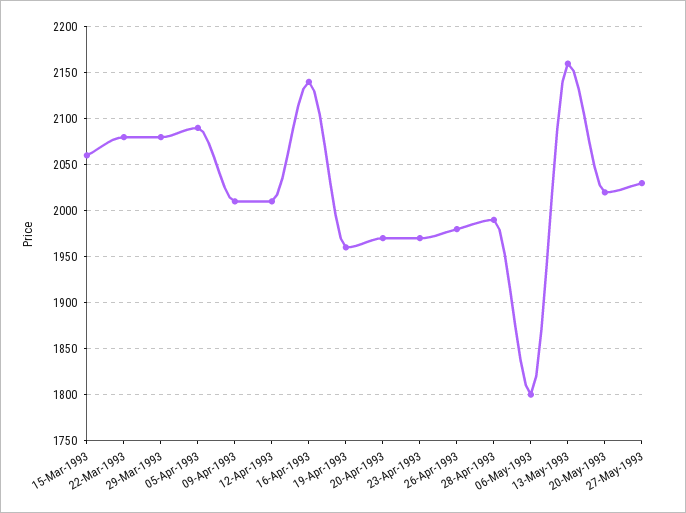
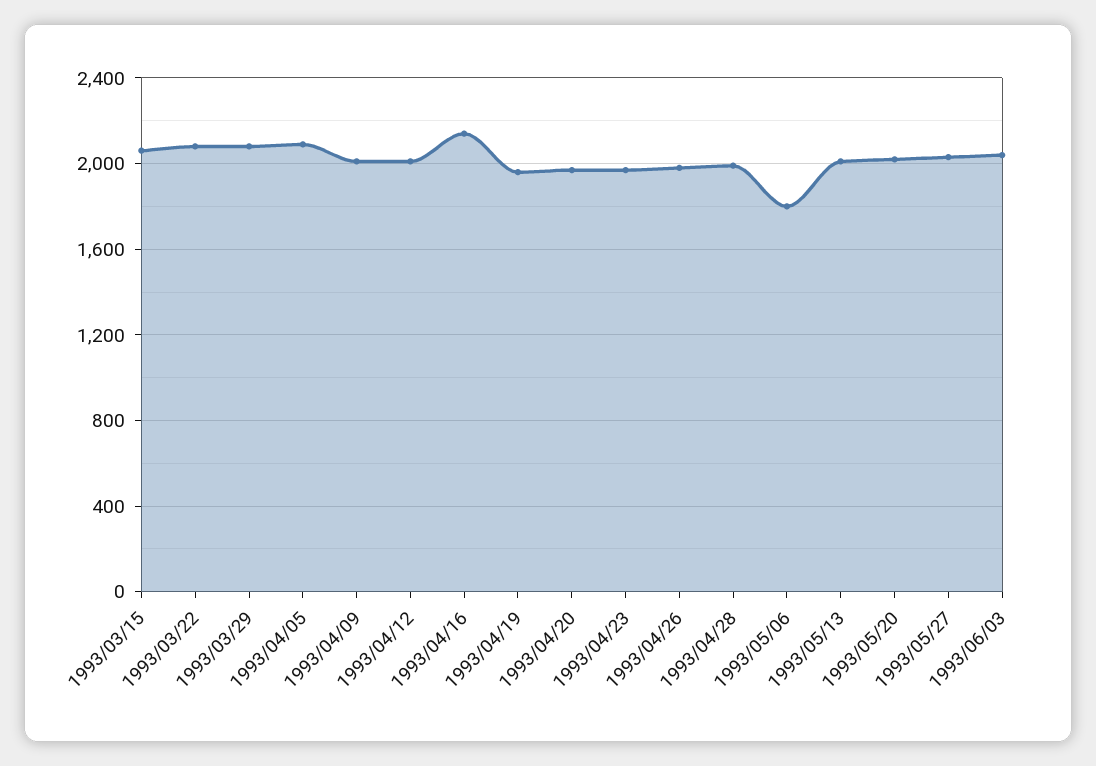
13-May-1993: 2160 -> 2000
1993/06/03: none -> 2050

